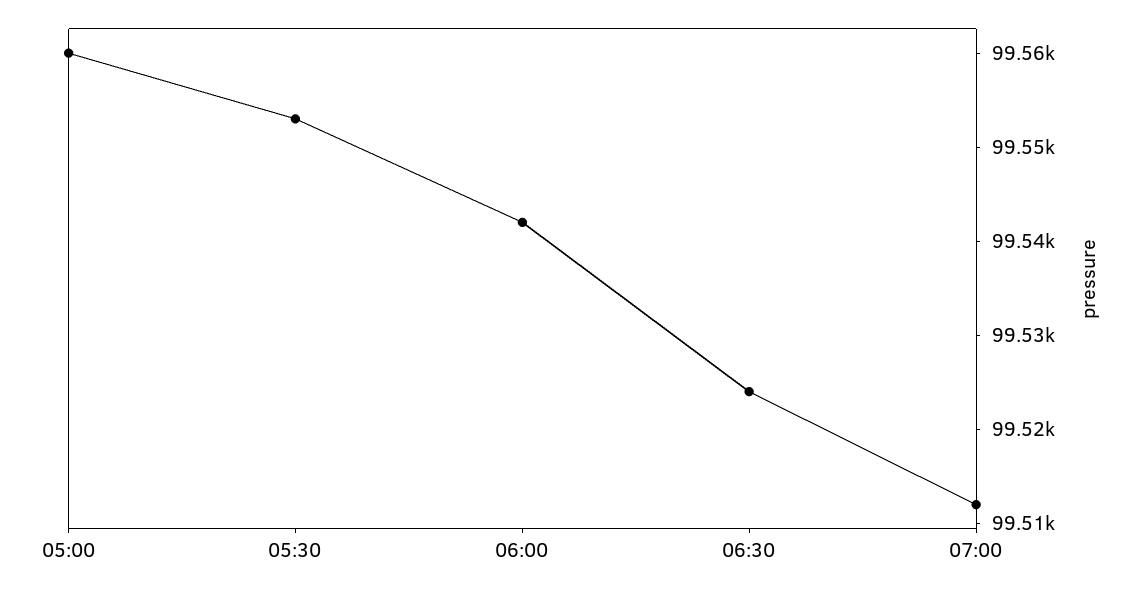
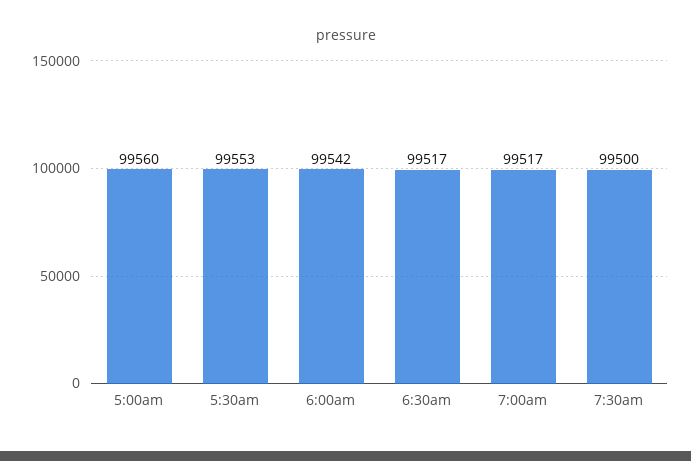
06:30: 99524 -> 99517
07:00: 99512 -> 99517
7:30am: none -> 99500

